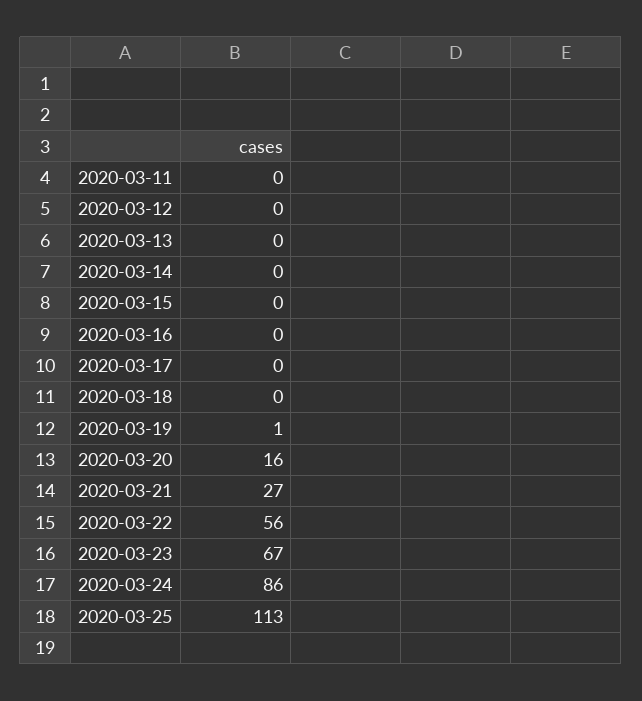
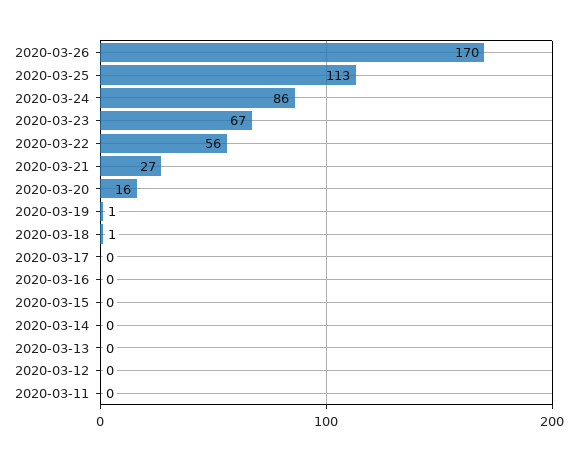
2020-03-18: 0 -> 1
2020-03-26: none -> 170

